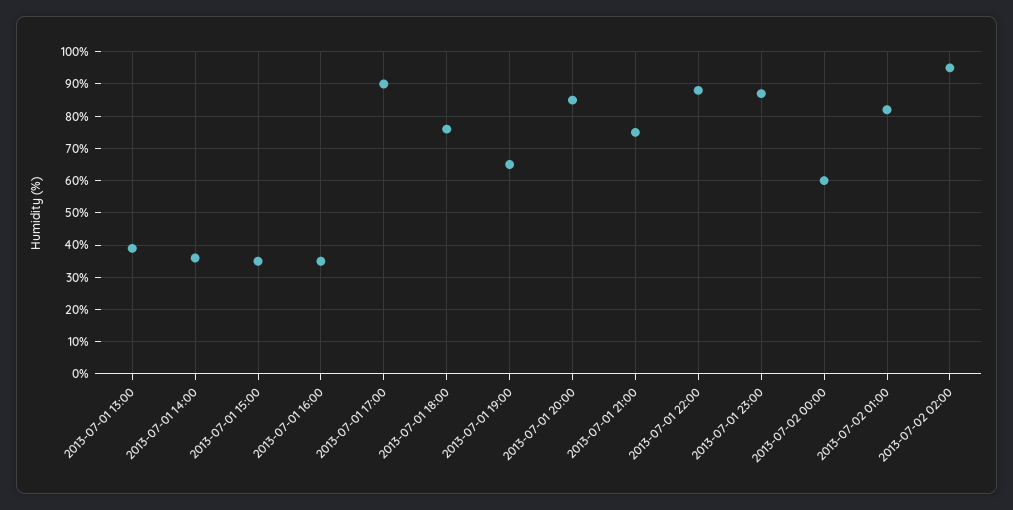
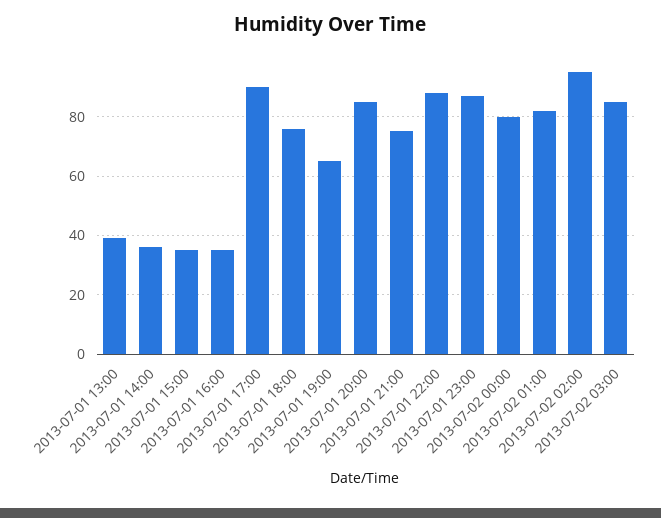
2013-07-02 00:00: 60 -> 80
2013-07-02 03:00: none -> 85

